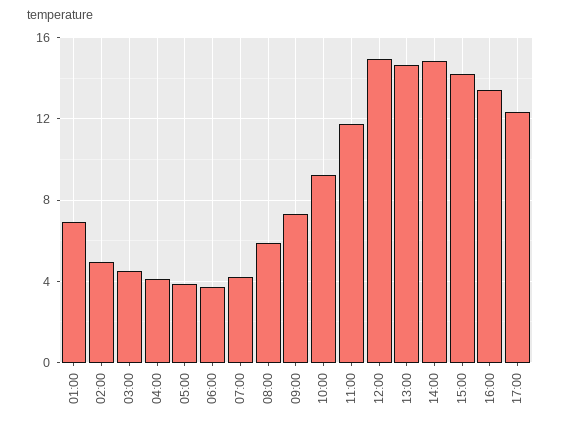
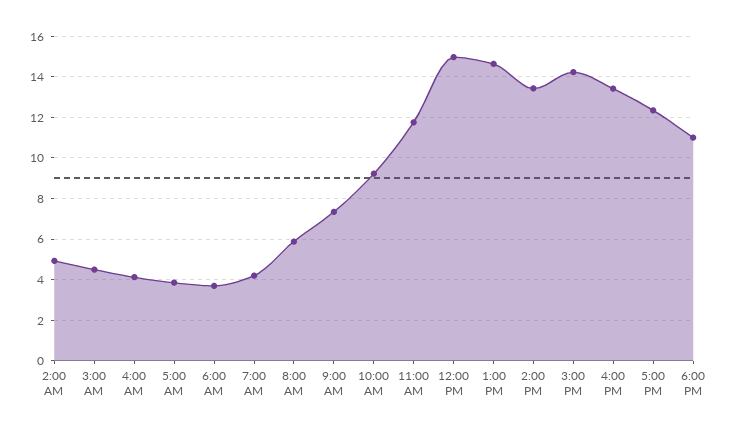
01:00: 7 -> none
14:00: 15 -> 13.5
6:00 PM: none -> 11

